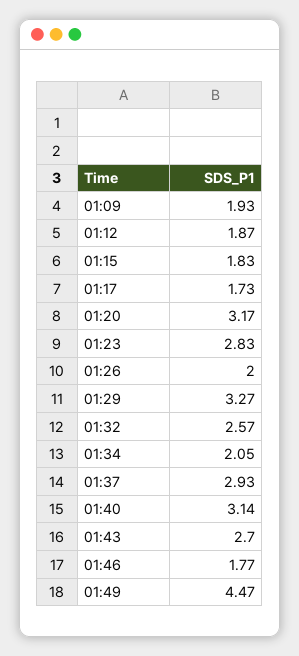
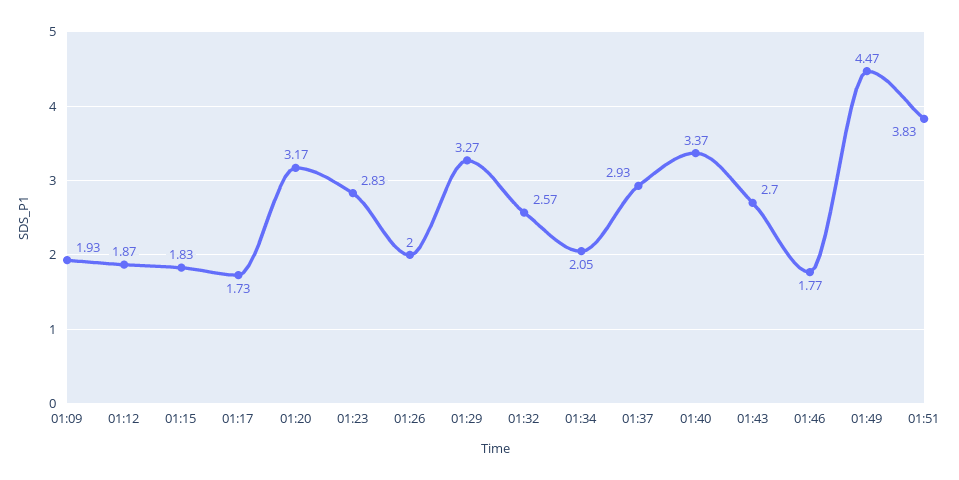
01:40: 3.14 -> 3.37
01:51: none -> 3.83

